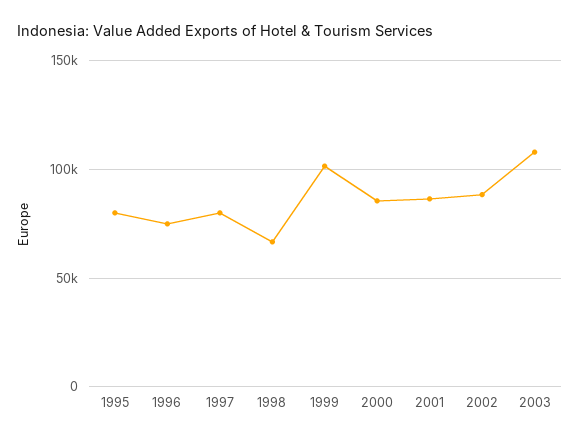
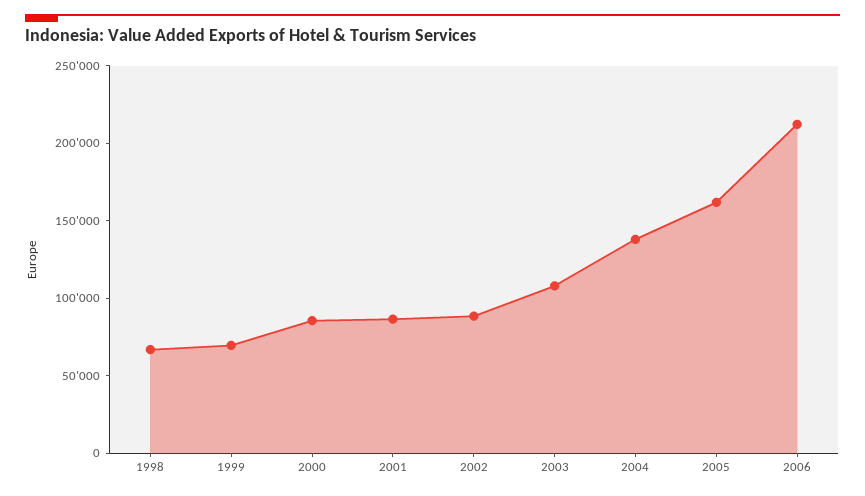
1995: 80000 -> none
1996: 75000 -> none
1997: 80000 -> none
1999: 100000 -> 70000
2004: none -> 140000
2005: none -> 160000
2006: none -> 210000

